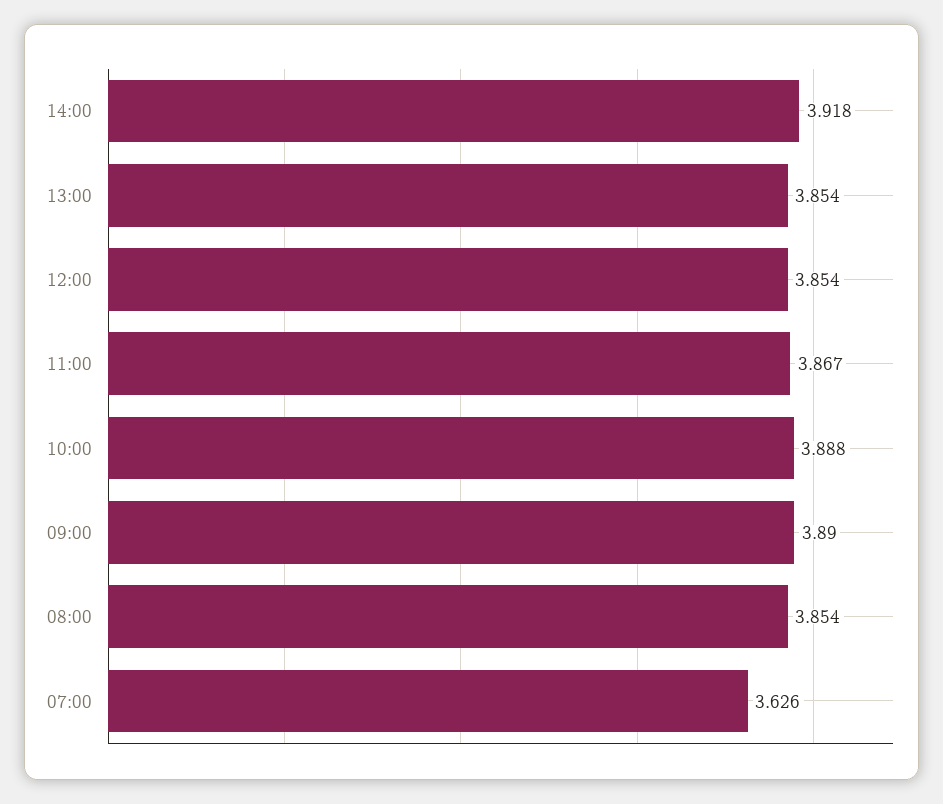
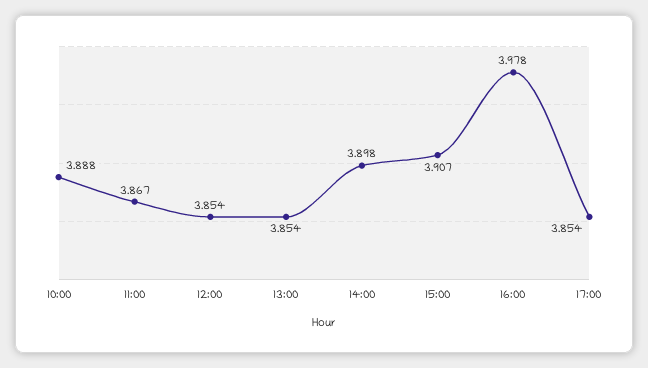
14:00: 3.918 -> 3.898
09:00: 3.89 -> none
08:00: 3.854 -> none
07:00: 3.626 -> none
15:00: none -> 3.907
16:00: none -> 3.978
17:00: none -> 3.854

